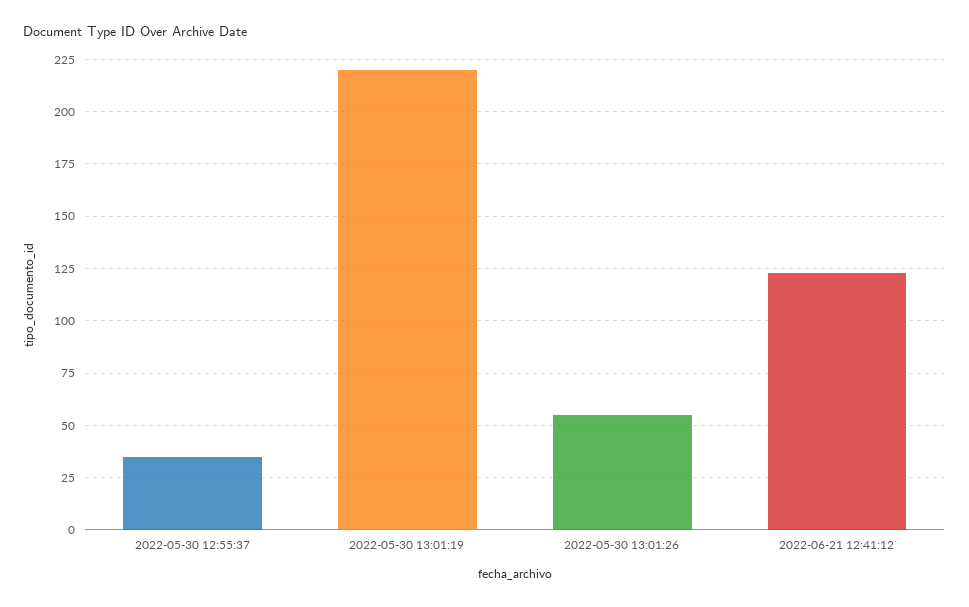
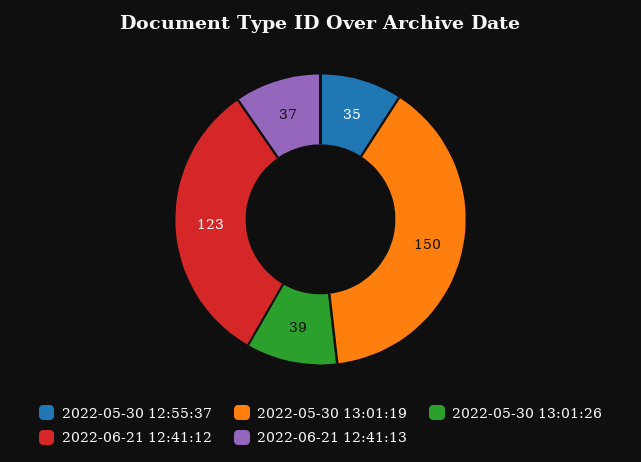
2022-05-30 13:01:19: 220 -> 150
2022-05-30 13:01:26: 55 -> 39
2022-06-21 12:41:13: none -> 37

